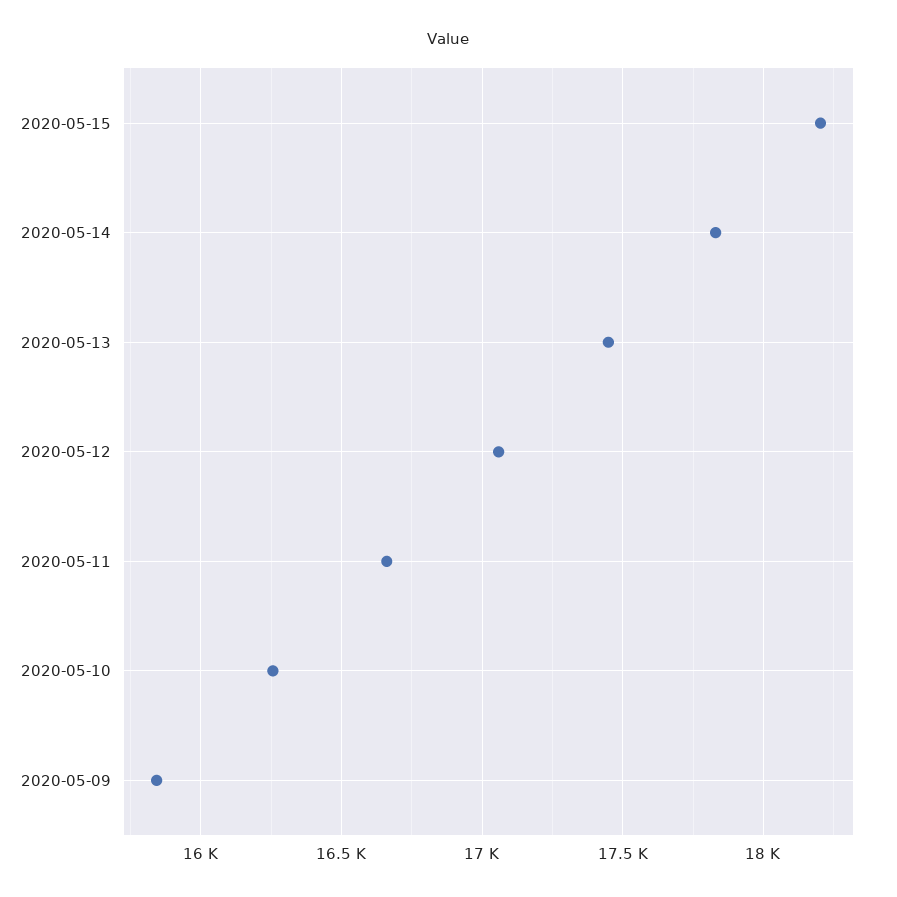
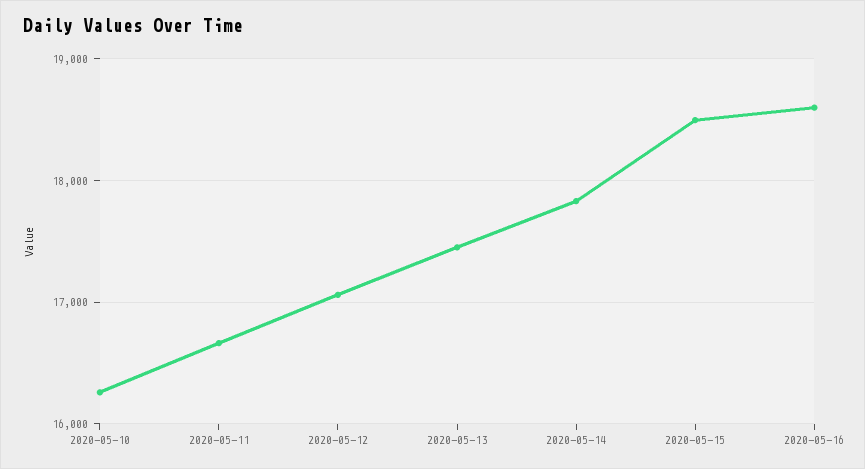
2020-05-15: 18200 -> 18500
2020-05-09: 15850 -> none
2020-05-16: none -> 18600

